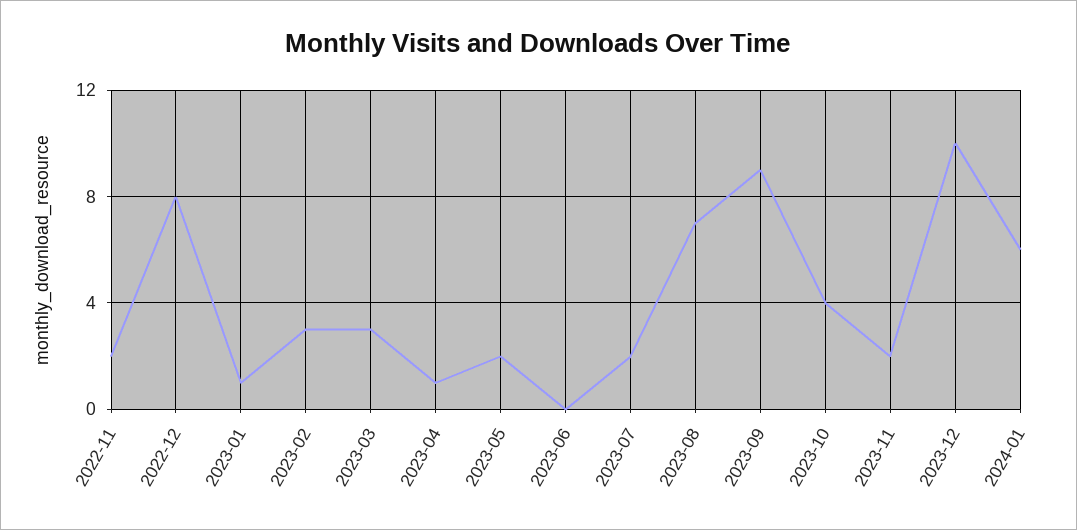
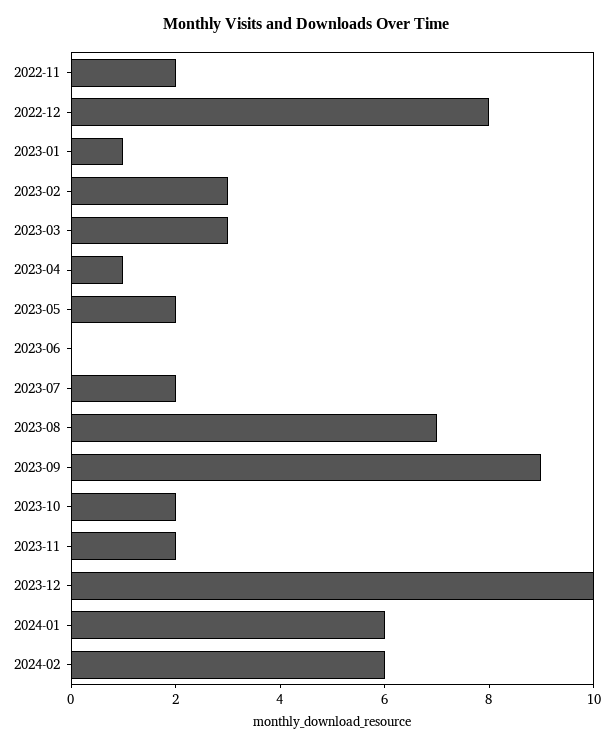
2023-10: 4 -> 2
2024-02: none -> 6

